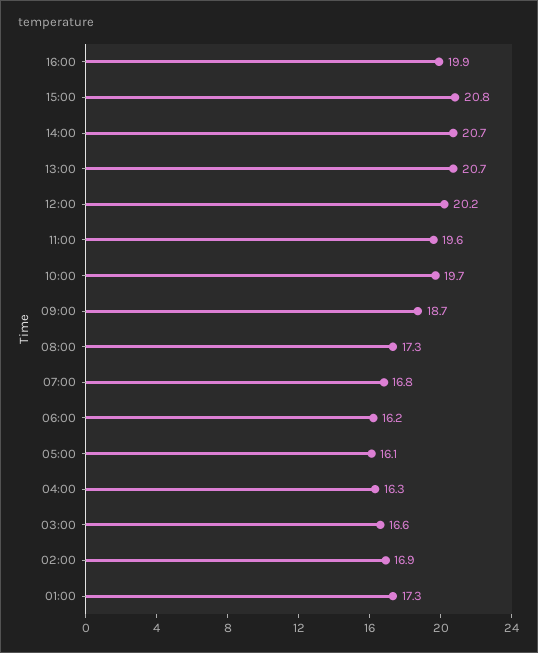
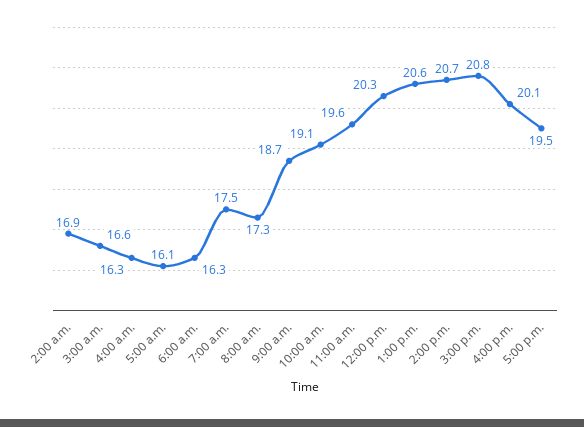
16:00: 19.9 -> 20.1
13:00: 20.7 -> 20.6
12:00: 20.2 -> 20.3
10:00: 19.7 -> 19.1
07:00: 16.8 -> 17.5
06:00: 16.2 -> 16.3
01:00: 17.3 -> none
5:00 p.m.: none -> 19.5

